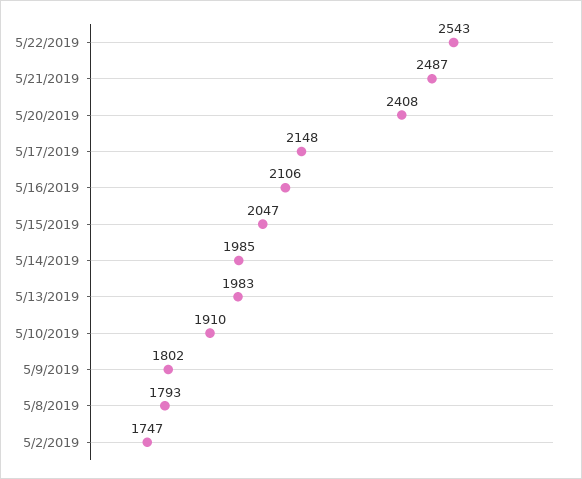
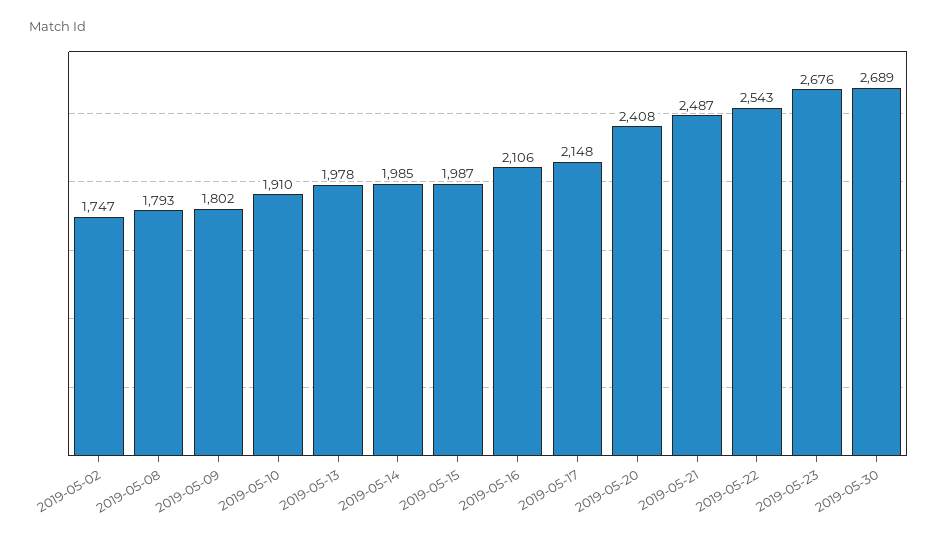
5/15/2019: 2047 -> 1987
5/13/2019: 1983 -> 1978
2019-05-23: none -> 2676
2019-05-30: none -> 2689

